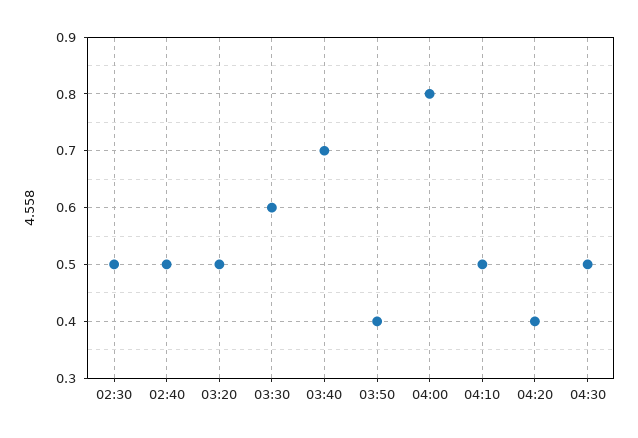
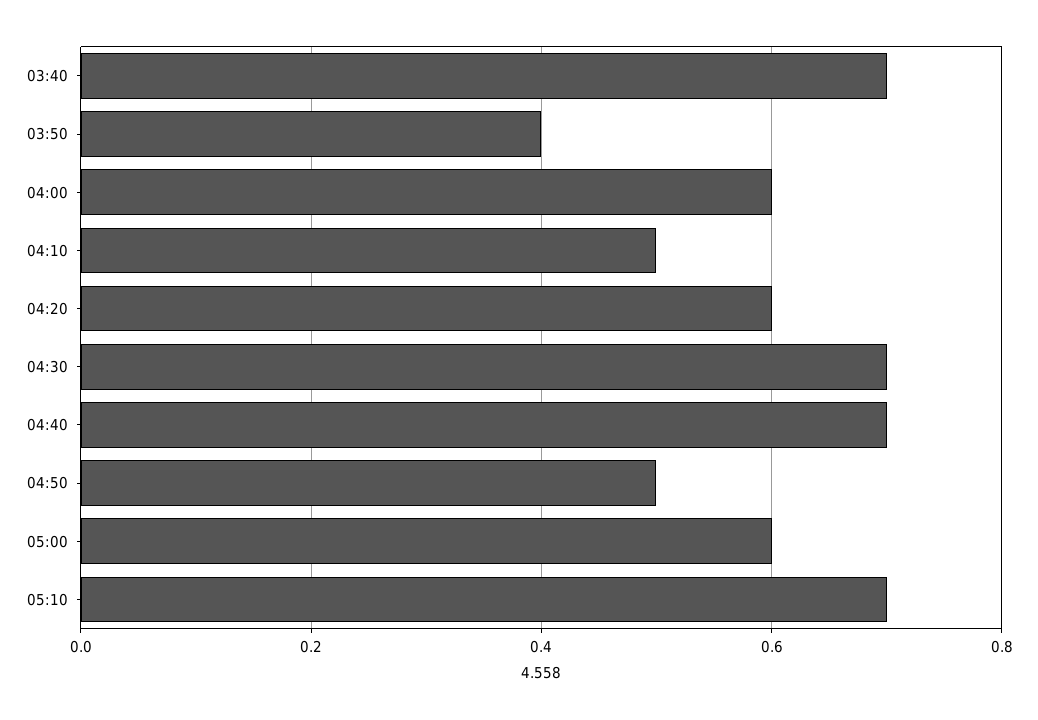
02:30: 0.5 -> none
02:40: 0.5 -> none
03:20: 0.5 -> none
03:30: 0.6 -> none
04:00: 0.8 -> 0.6
04:20: 0.4 -> 0.6
04:30: 0.5 -> 0.7
04:40: none -> 0.7
04:50: none -> 0.5
05:00: none -> 0.6
05:10: none -> 0.7

